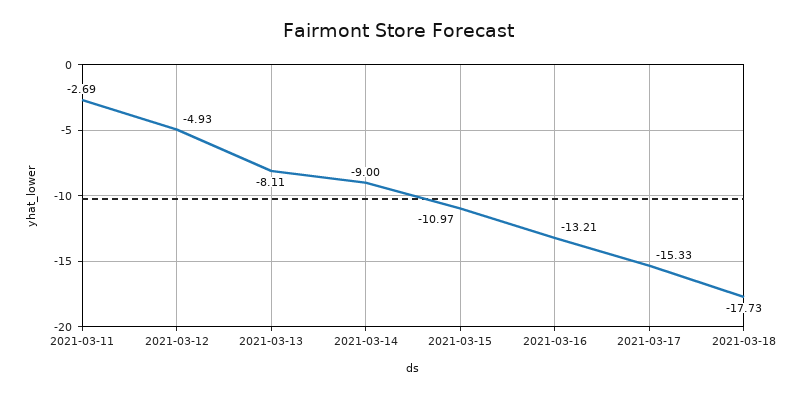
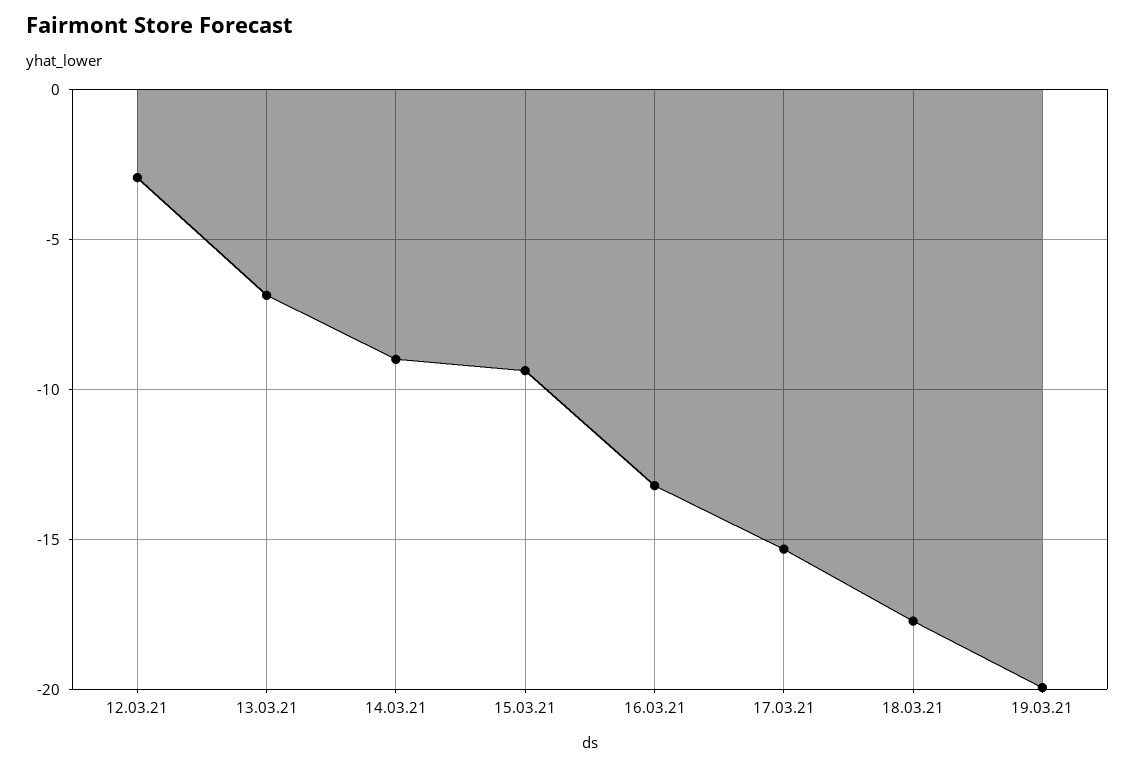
2021-03-11: -2.69 -> none
2021-03-12: -4.93 -> -3
2021-03-13: -8.11 -> -7
2021-03-15: -10.97 -> -9.5
19.03.21: none -> -20

